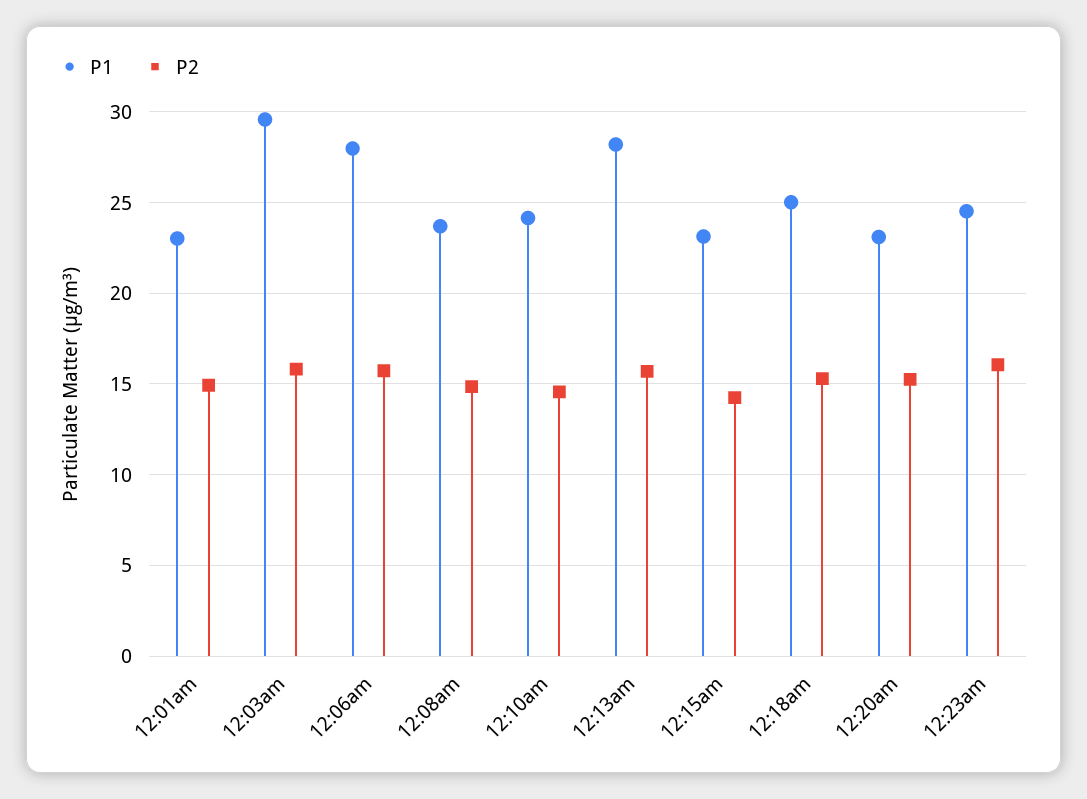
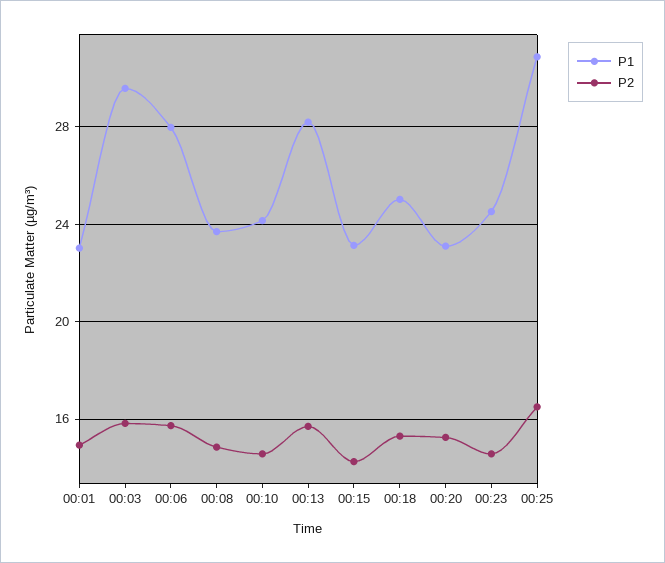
P2, 12:23am: 16 -> 14.5
P1, 00:25: none -> 31
P2, 00:25: none -> 16.5

